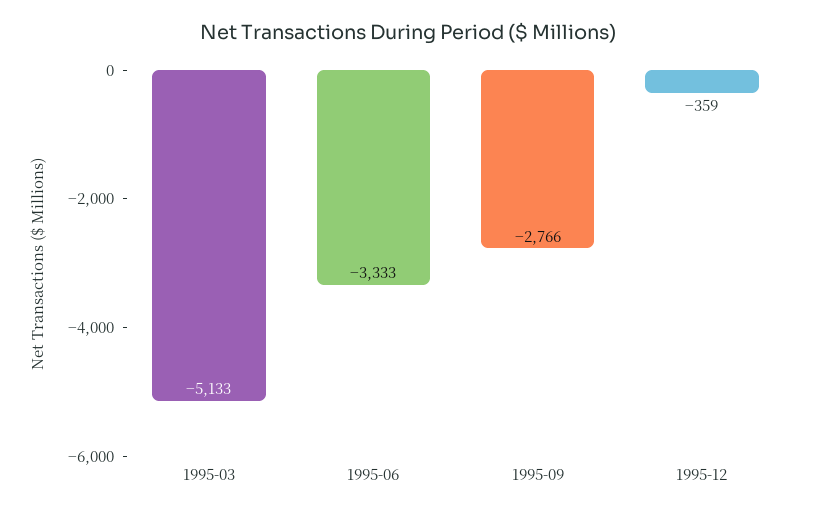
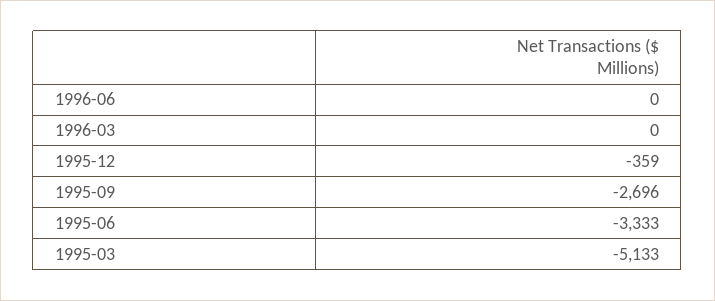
1995-09: -2766 -> -2696
1996-06: none -> 0
1996-03: none -> 0

